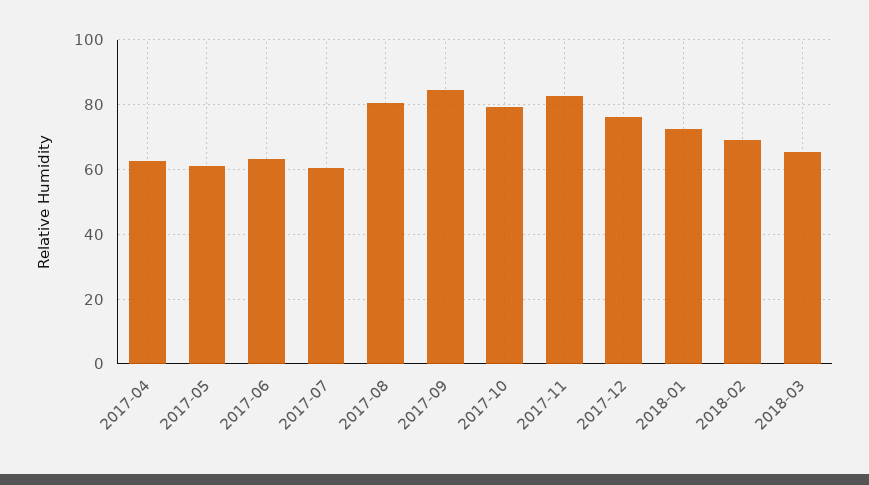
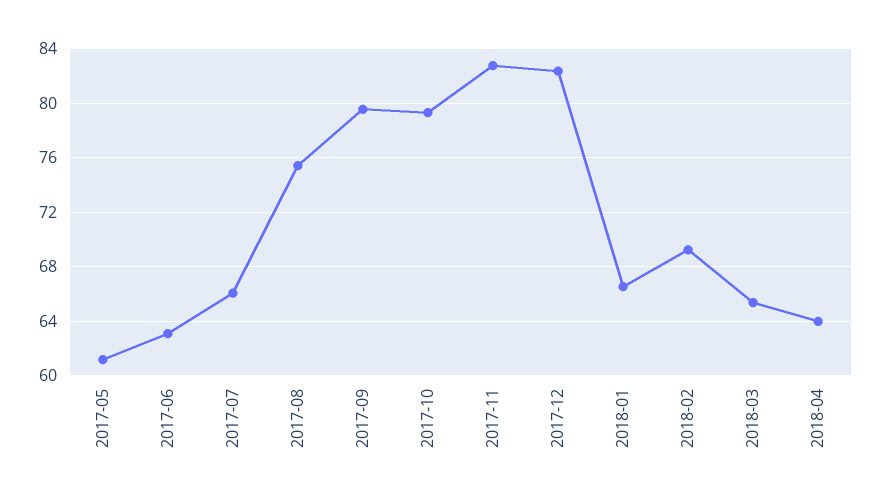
2017-04: 62 -> none
2017-07: 60 -> 66
2017-08: 80 -> 75.5
2017-09: 84 -> 79.5
2017-12: 76 -> 82.5
2018-01: 72 -> 66.5
2018-04: none -> 64

